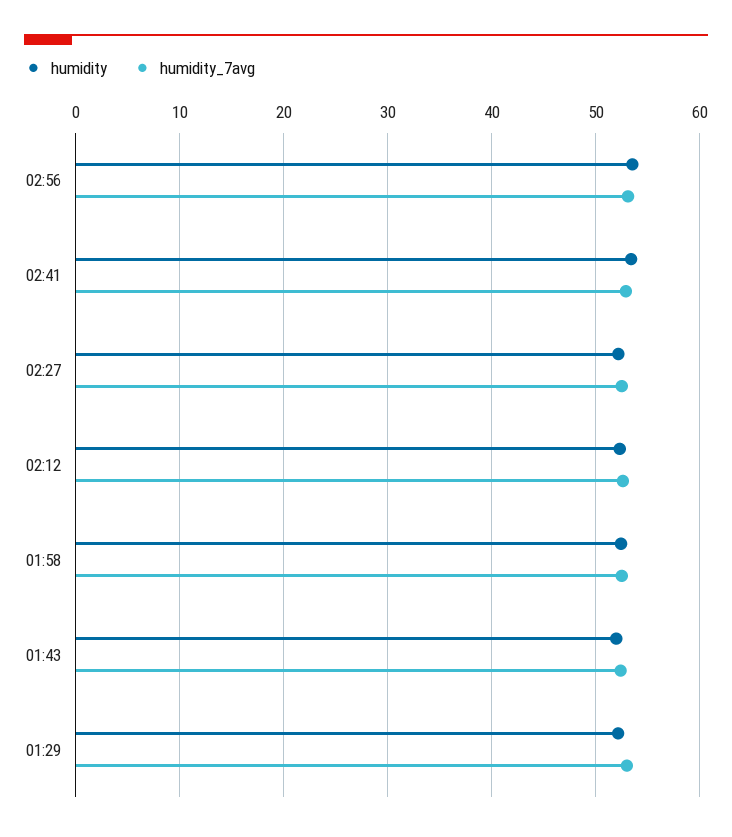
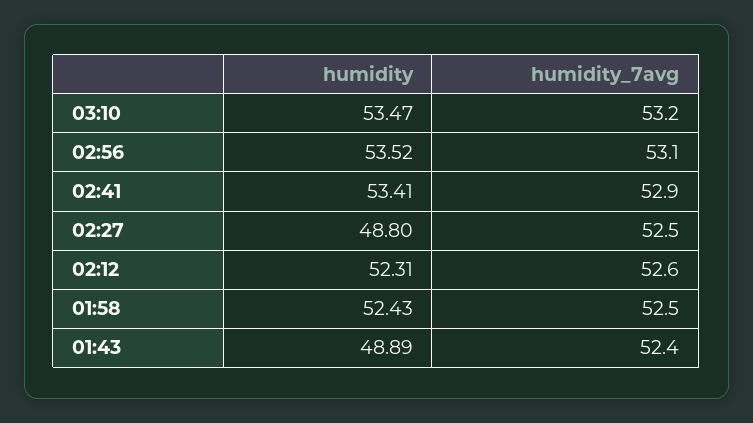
humidity, 02:27: 52 -> 48.8
humidity, 01:43: 52 -> 48.89
humidity, 01:29: 52 -> none
humidity_7avg, 01:29: 53 -> none
humidity, 03:10: none -> 53.47
humidity_7avg, 03:10: none -> 53.2

